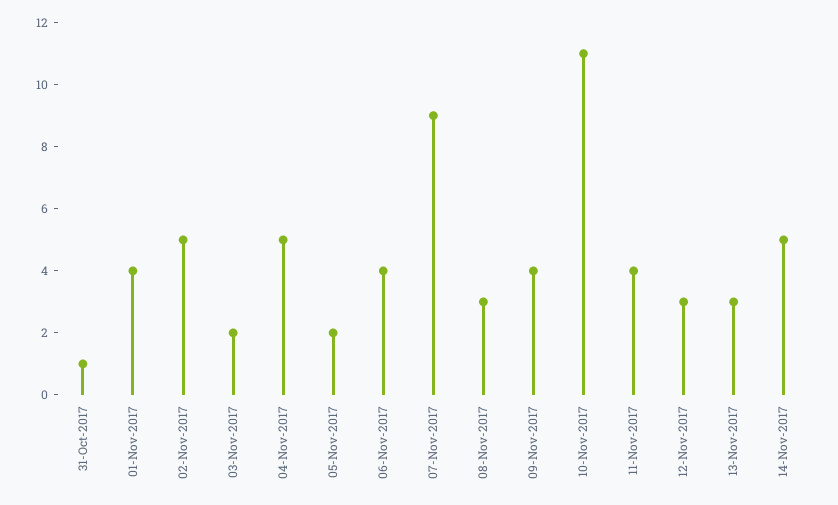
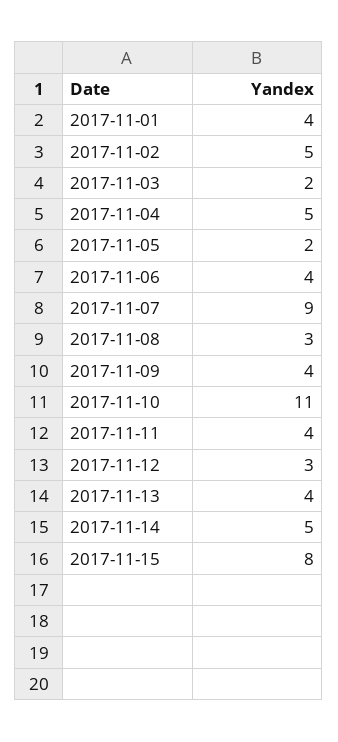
31-Oct-2017: 1 -> none
13-Nov-2017: 3 -> 4
2017-11-15: none -> 8

